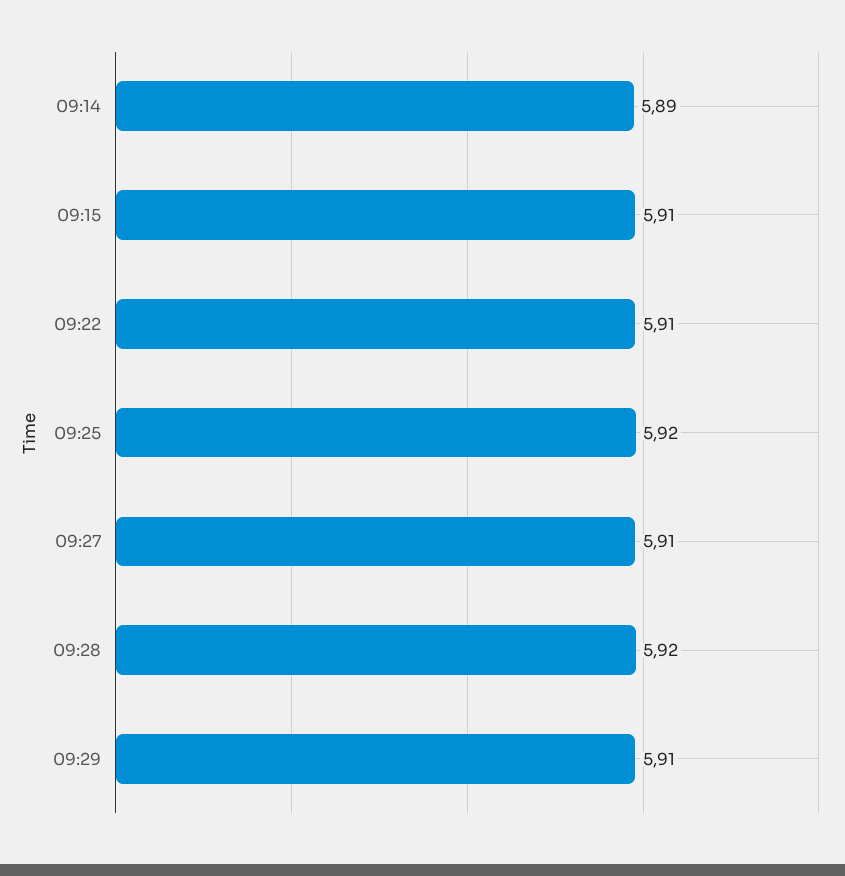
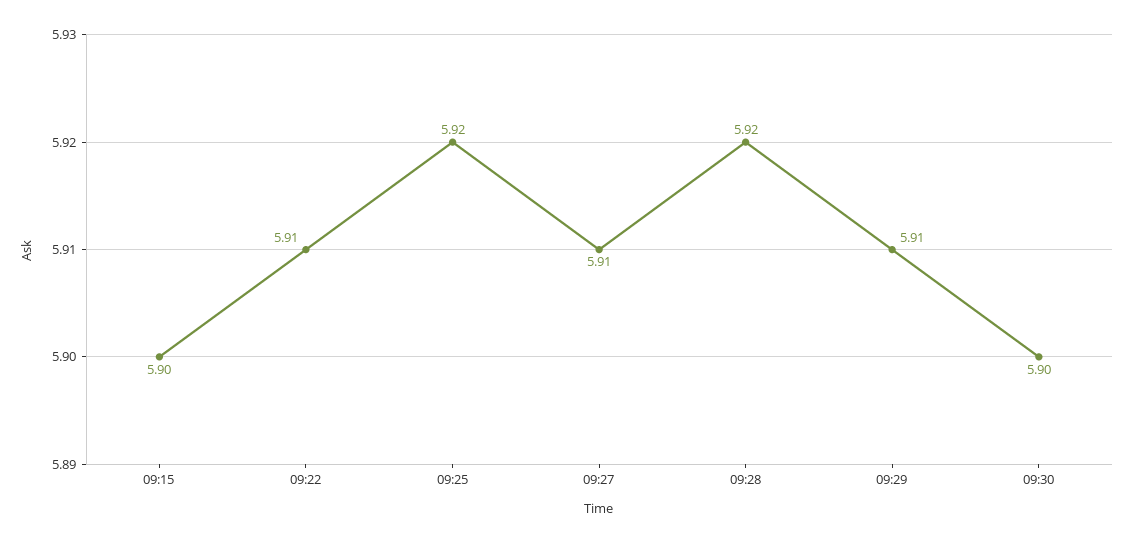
09:14: 5.89 -> none
09:15: 5.91 -> 5.9
09:30: none -> 5.9

